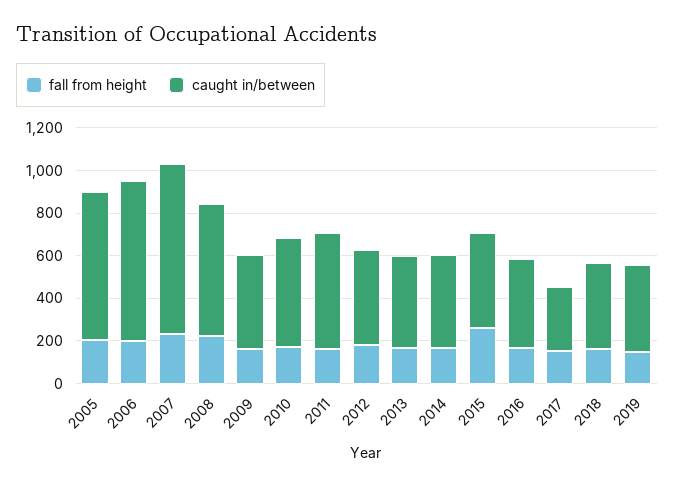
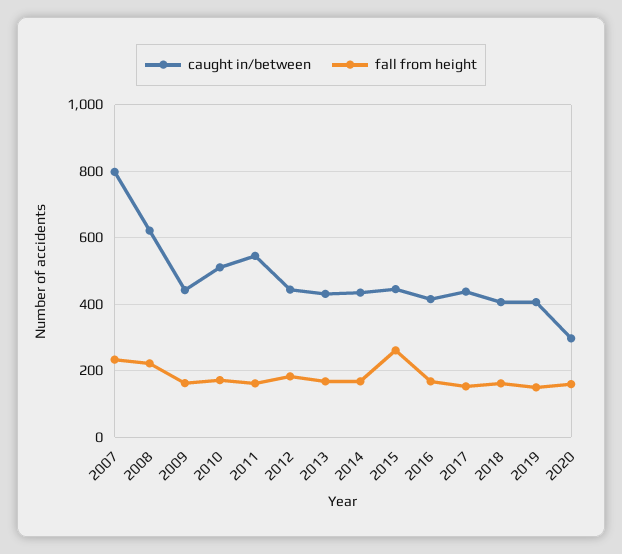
fall from height, 2005: 200 -> none
caught in/between, 2005: 700 -> none
fall from height, 2006: 200 -> none
caught in/between, 2006: 750 -> none
caught in/between, 2017: 300 -> 440
caught in/between, 2020: none -> 300
fall from height, 2020: none -> 160

